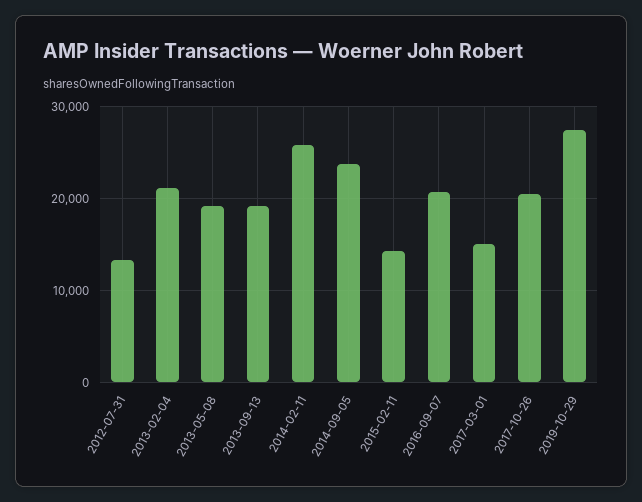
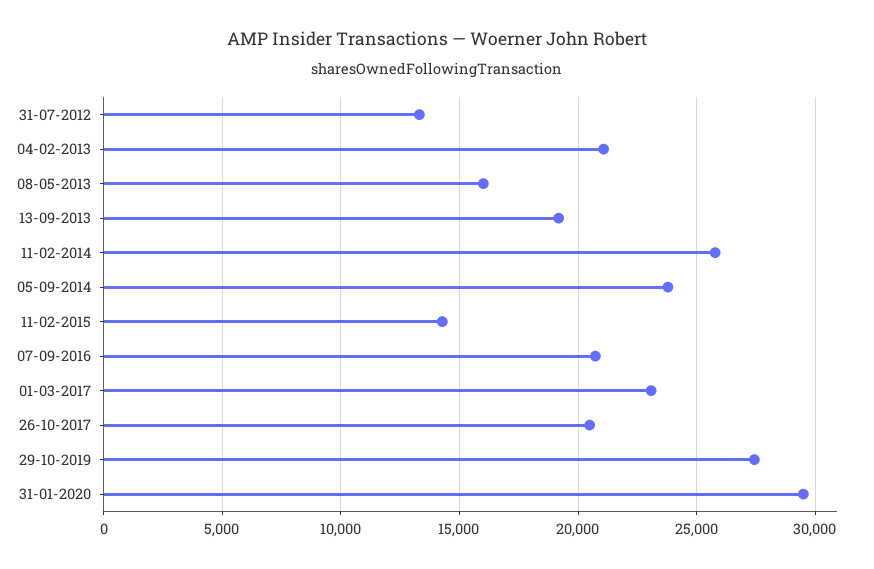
2013-05-08: 19000 -> 16000
2017-03-01: 15000 -> 23000
31-01-2020: none -> 29500

